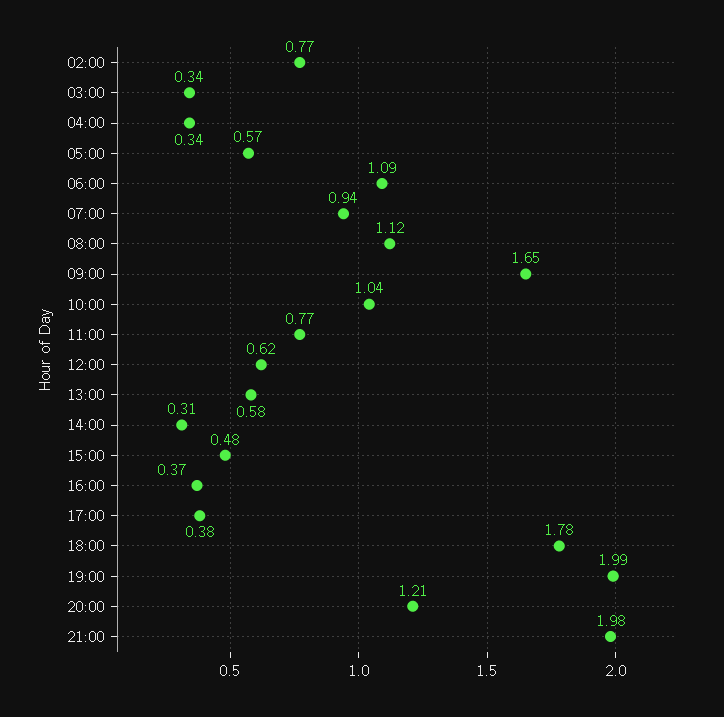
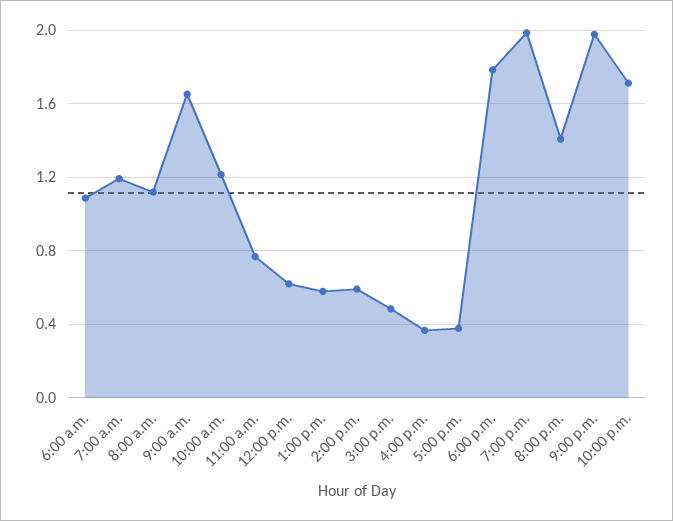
02:00: 0.77 -> none
03:00: 0.34 -> none
04:00: 0.34 -> none
05:00: 0.57 -> none
07:00: 0.94 -> 1.2
10:00: 1.04 -> 1.2
14:00: 0.31 -> 0.6
20:00: 1.21 -> 1.4
10:00 p.m.: none -> 1.7

